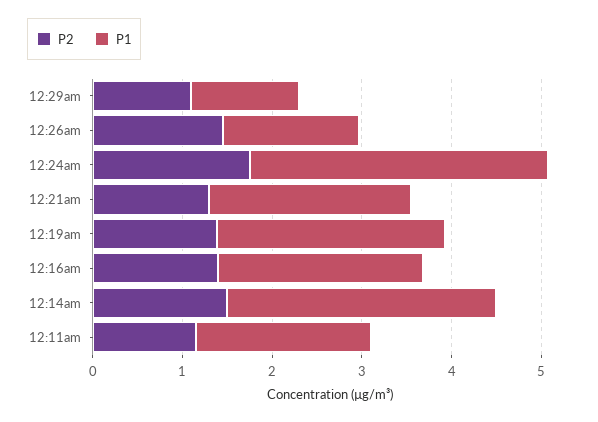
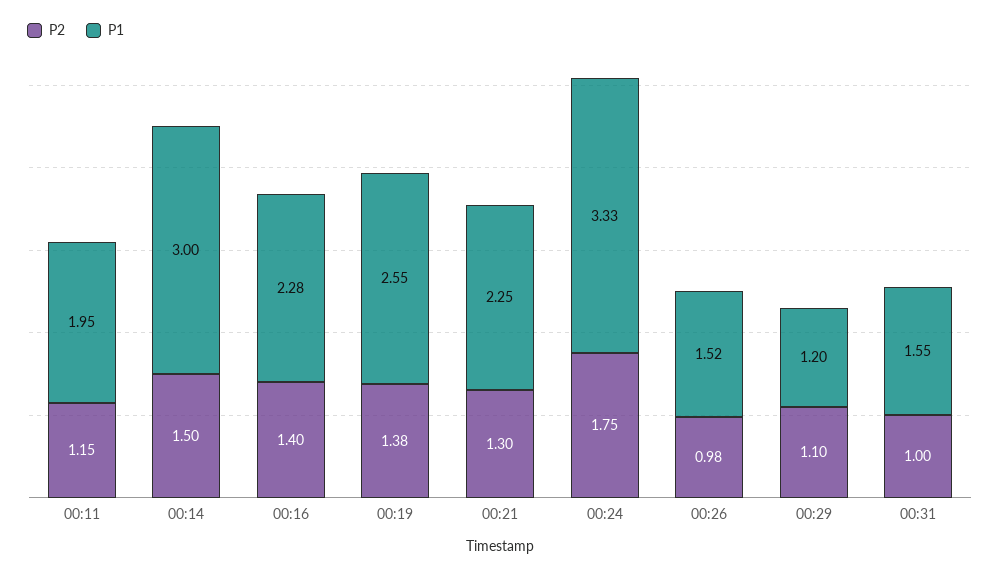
P2, 12:26am: 1.4 -> 0.98
P2, 00:31: none -> 1
P1, 00:31: none -> 1.55

